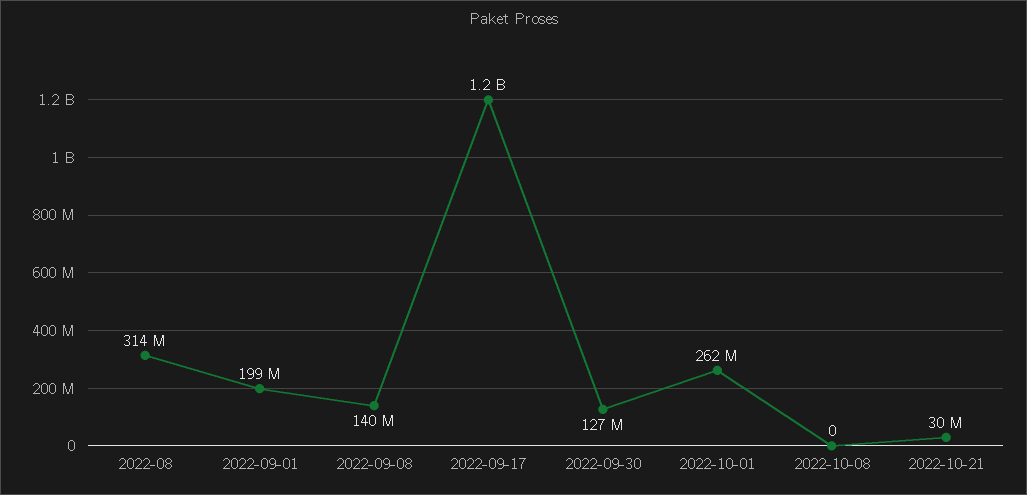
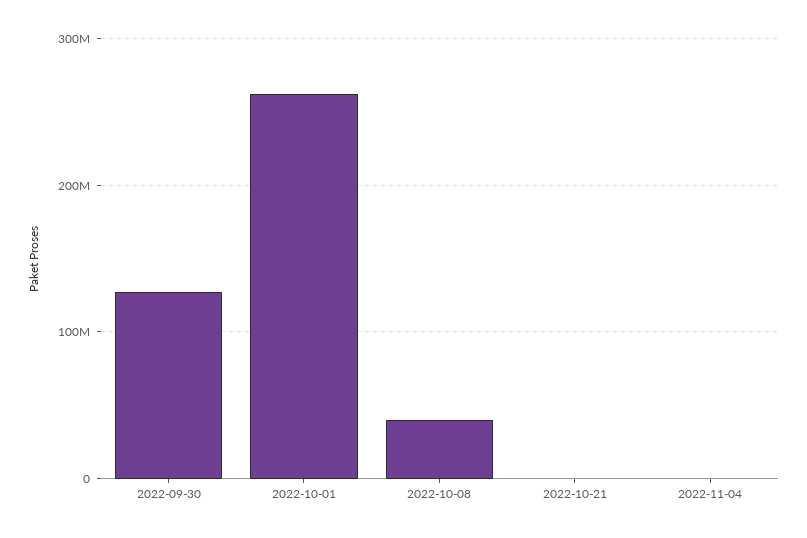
2022-08: 314000000 -> none
2022-09-01: 199000000 -> none
2022-09-08: 140000000 -> none
2022-09-17: 1200000000 -> none
2022-10-08: 0 -> 40000000
2022-10-21: 30000000 -> 0
2022-11-04: none -> 0

